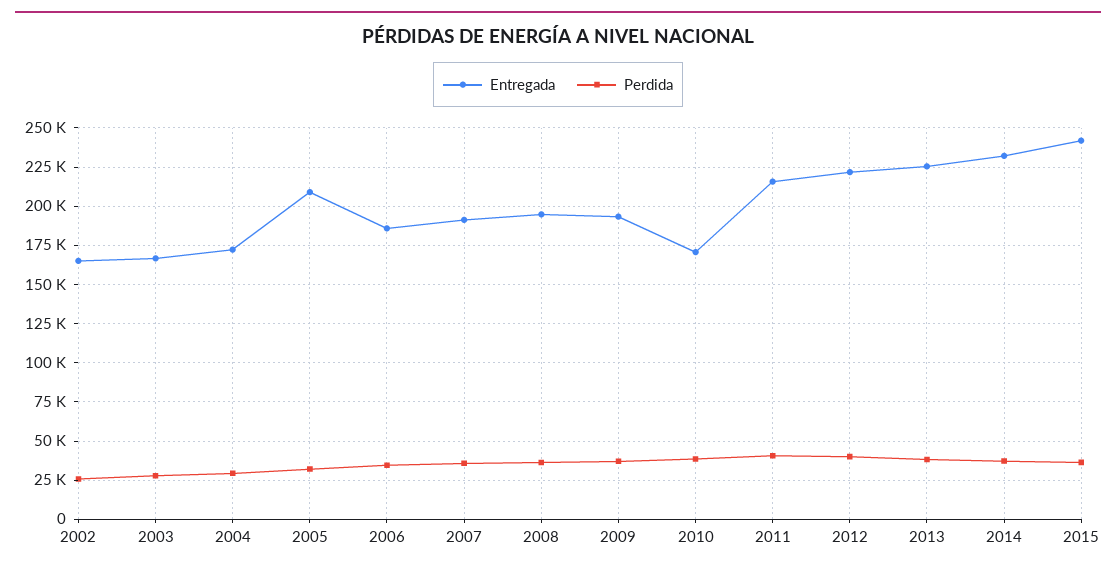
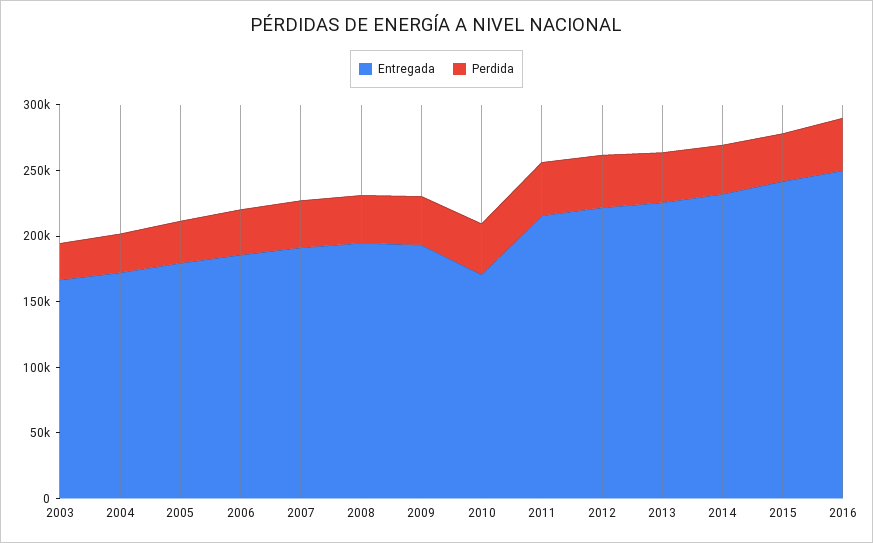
Entregada, 2002: 165000 -> none
Perdida, 2002: 25000 -> none
Entregada, 2005: 210000 -> 180000
Entregada, 2016: none -> 250000
Perdida, 2016: none -> 40000

